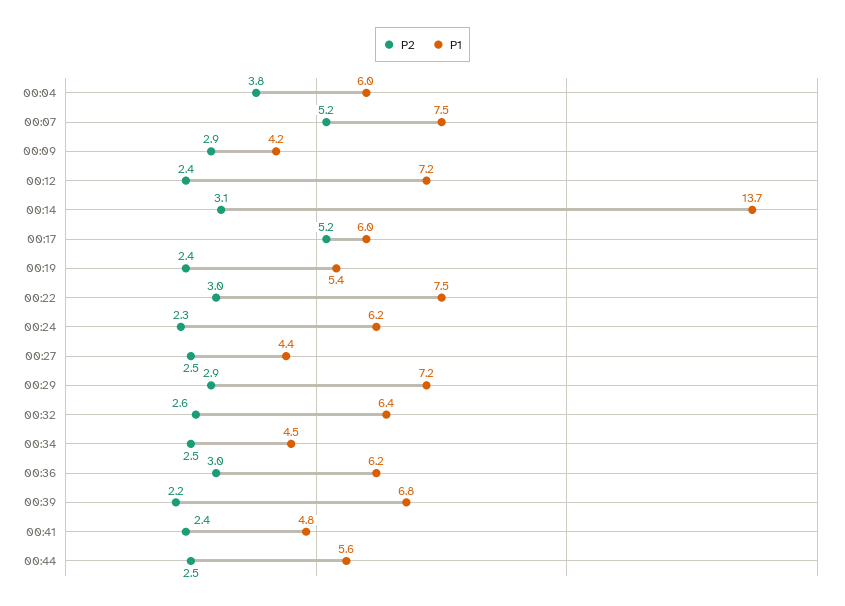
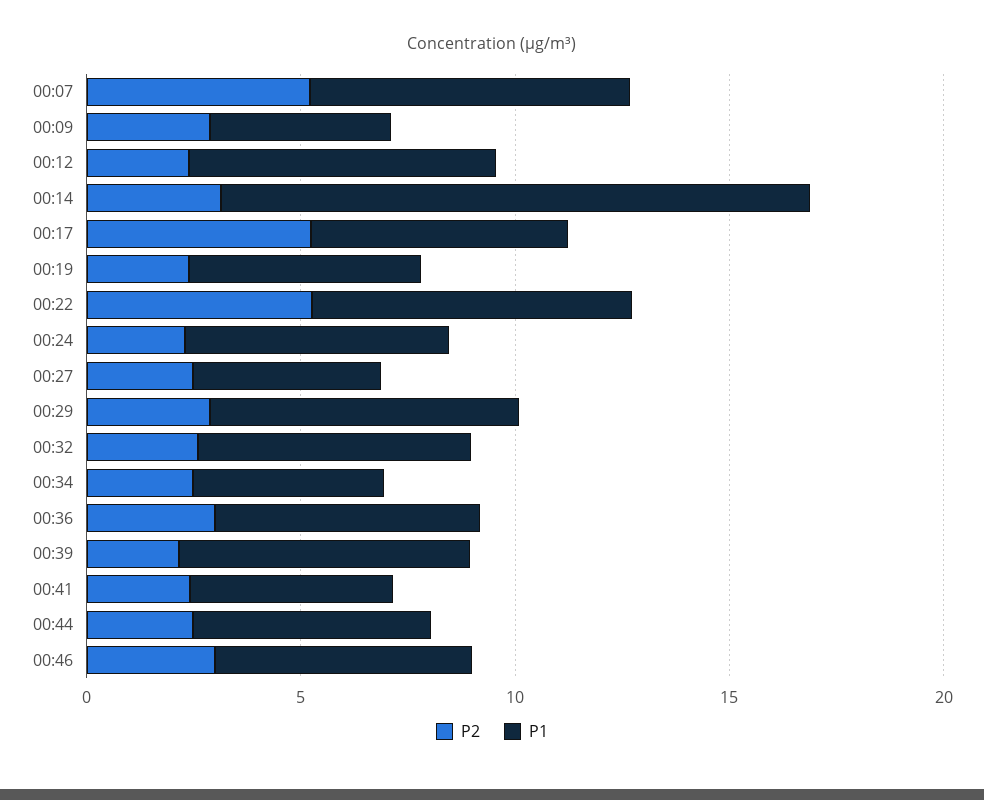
P2, 00:04: 3.8 -> none
P1, 00:04: 6 -> none
P2, 00:22: 3 -> 5
P2, 00:46: none -> 3
P1, 00:46: none -> 6

